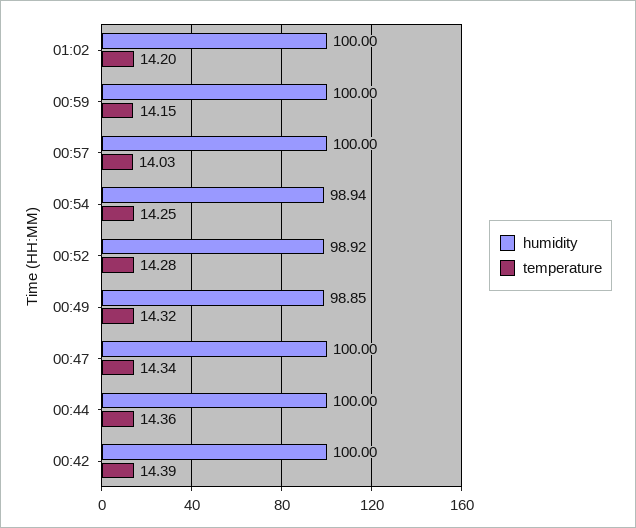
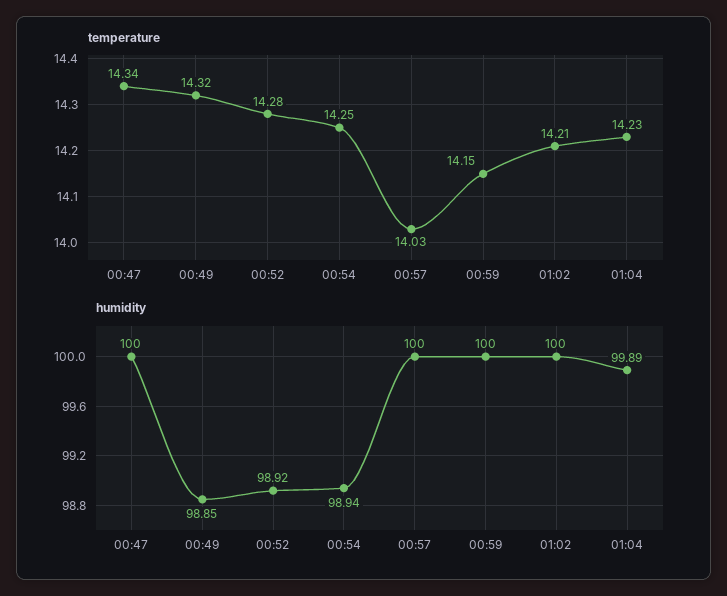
temperature, 01:02: 14.2 -> 14.21
humidity, 00:44: 100 -> none
temperature, 00:44: 14.36 -> none
humidity, 00:42: 100 -> none
temperature, 00:42: 14.39 -> none
temperature, 01:04: none -> 14.23
humidity, 01:04: none -> 99.89

